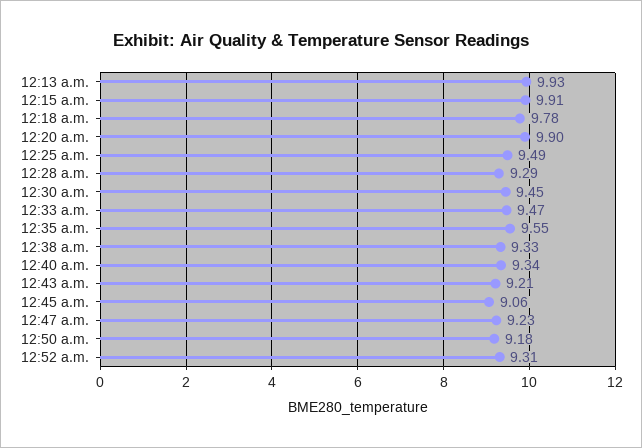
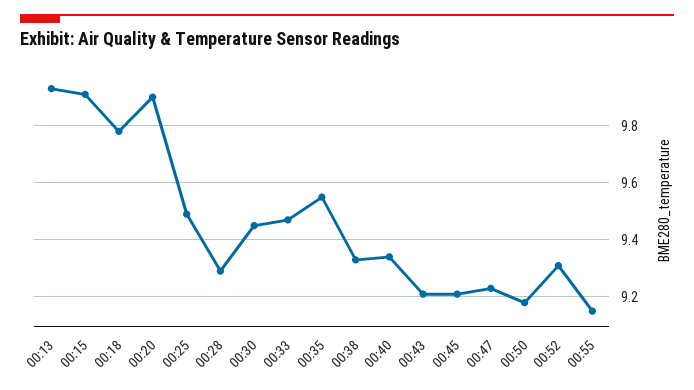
12:45 a.m.: 9.06 -> 9.2
00:55: none -> 9.15

